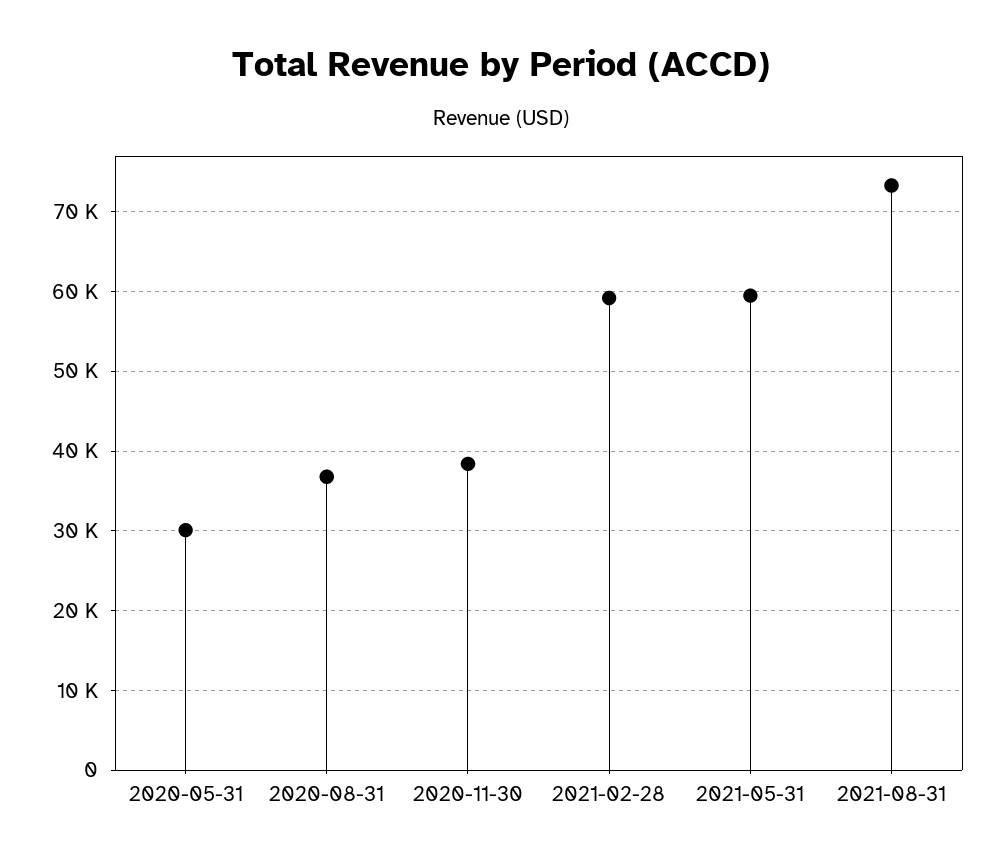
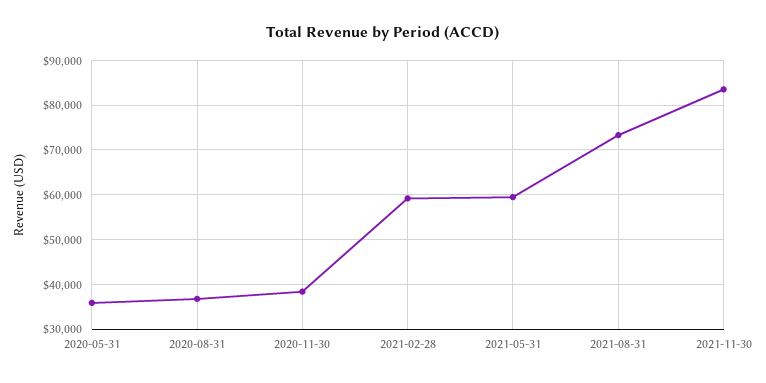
2020-05-31: 30000 -> 36000
2021-11-30: none -> 84000

